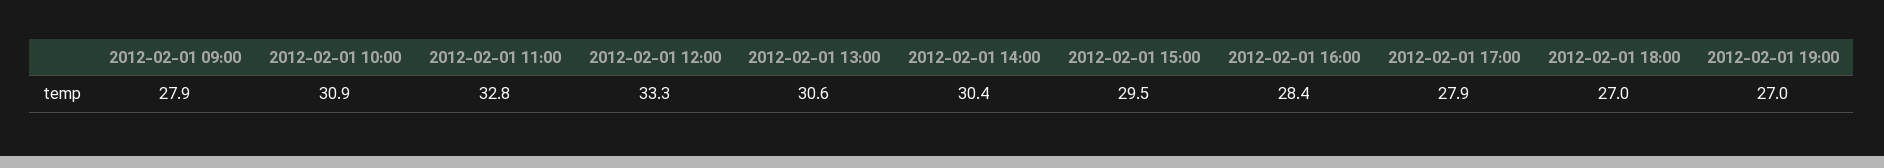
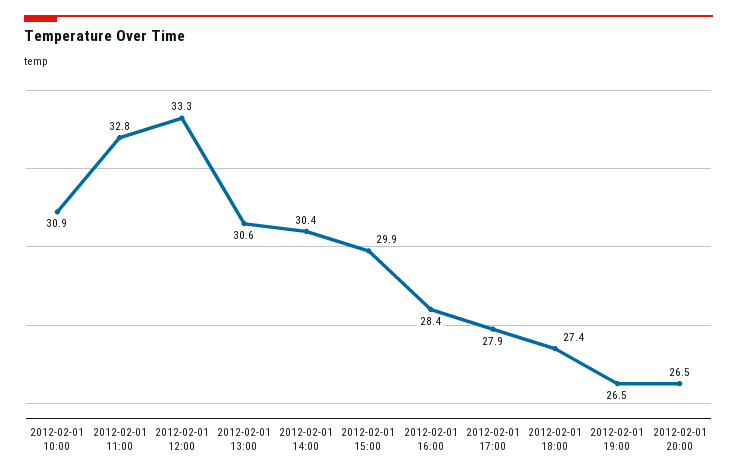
2012-02-01 09:00: 27.9 -> none
2012-02-01 15:00: 29.5 -> 29.9
2012-02-01 18:00: 27 -> 27.4
2012-02-01 19:00: 27 -> 26.5
2012-02-01 20:00: none -> 26.5

